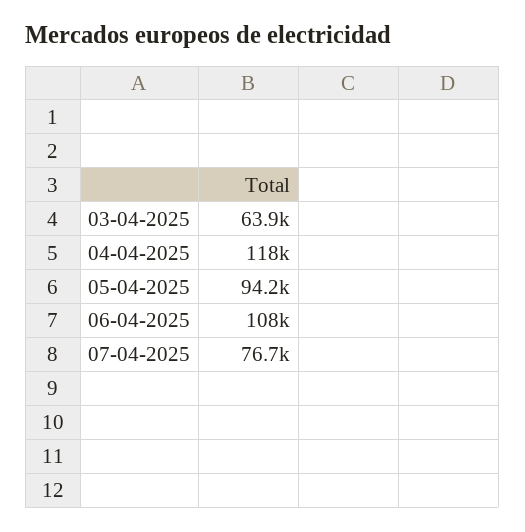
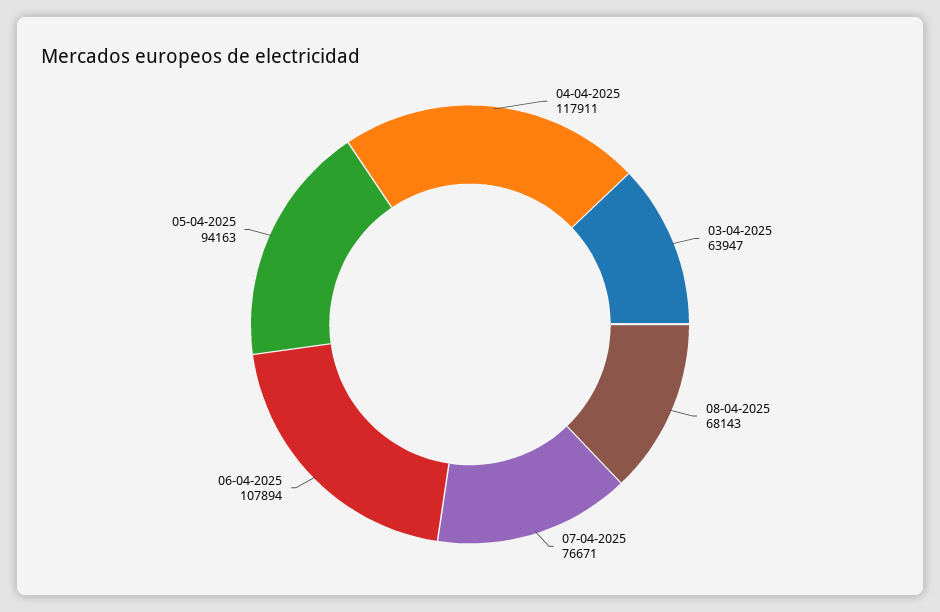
08-04-2025: none -> 68143

